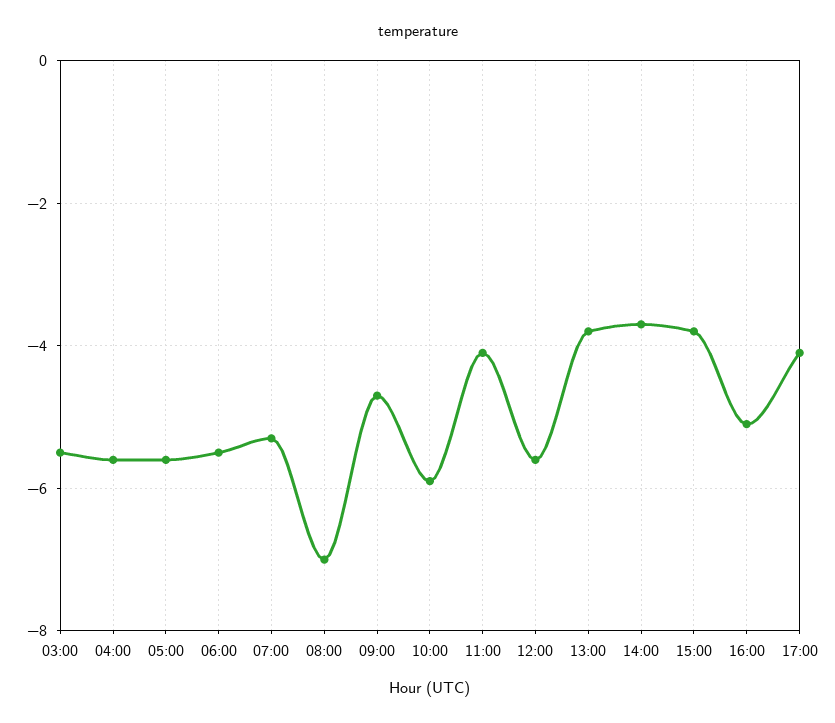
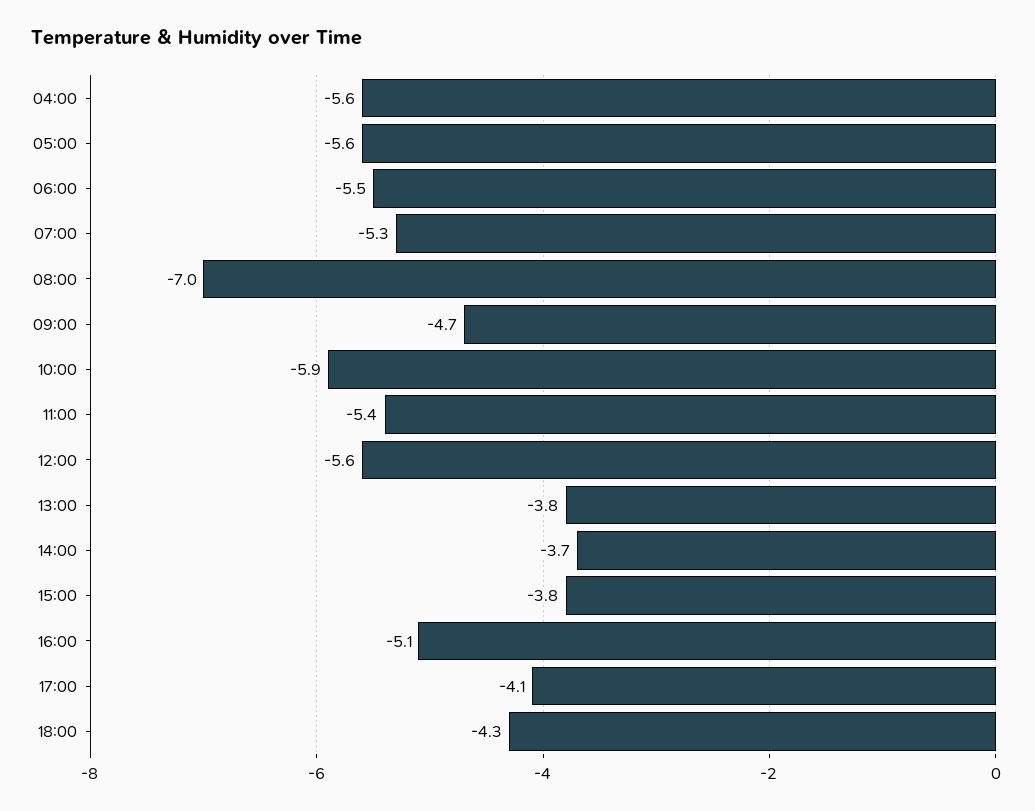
03:00: -5.5 -> none
11:00: -4 -> -5.4
18:00: none -> -4.3

